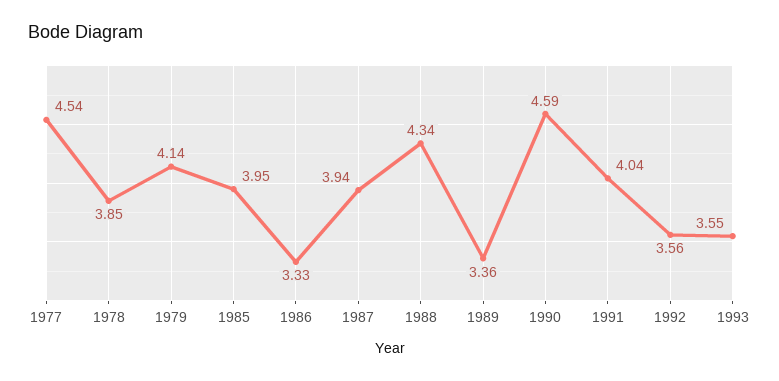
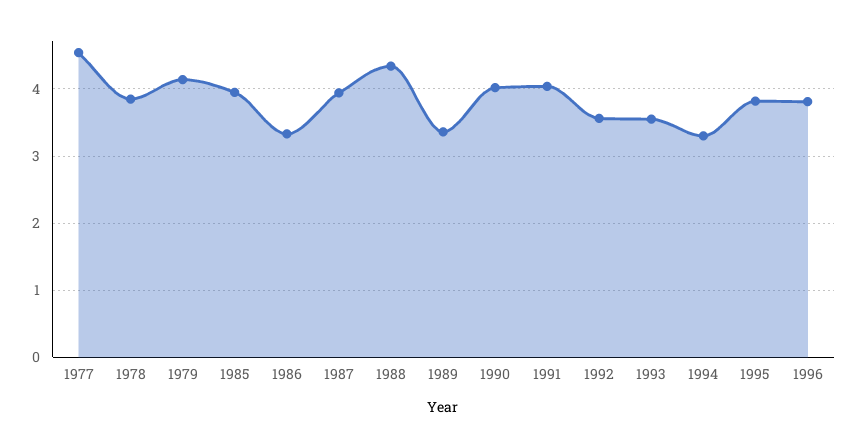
1990: 4.59 -> 4
1994: none -> 3.3
1995: none -> 3.8
1996: none -> 3.8

